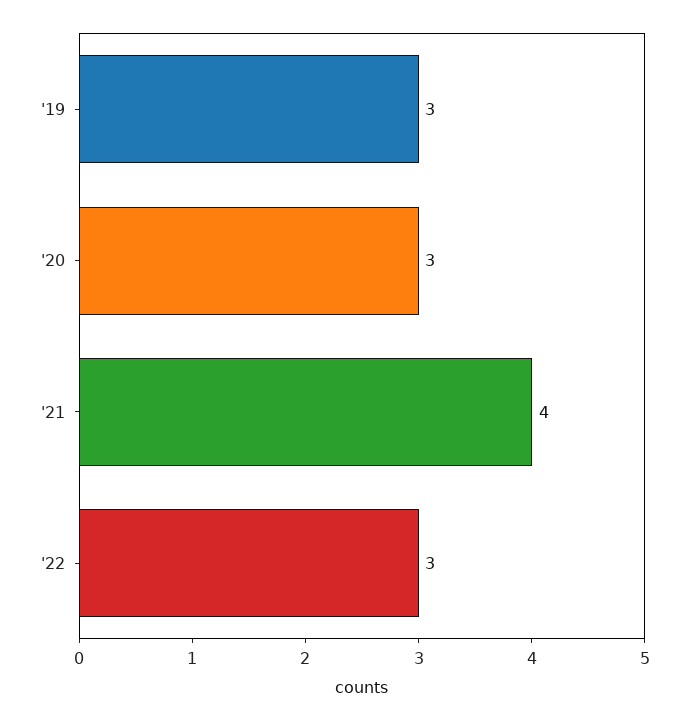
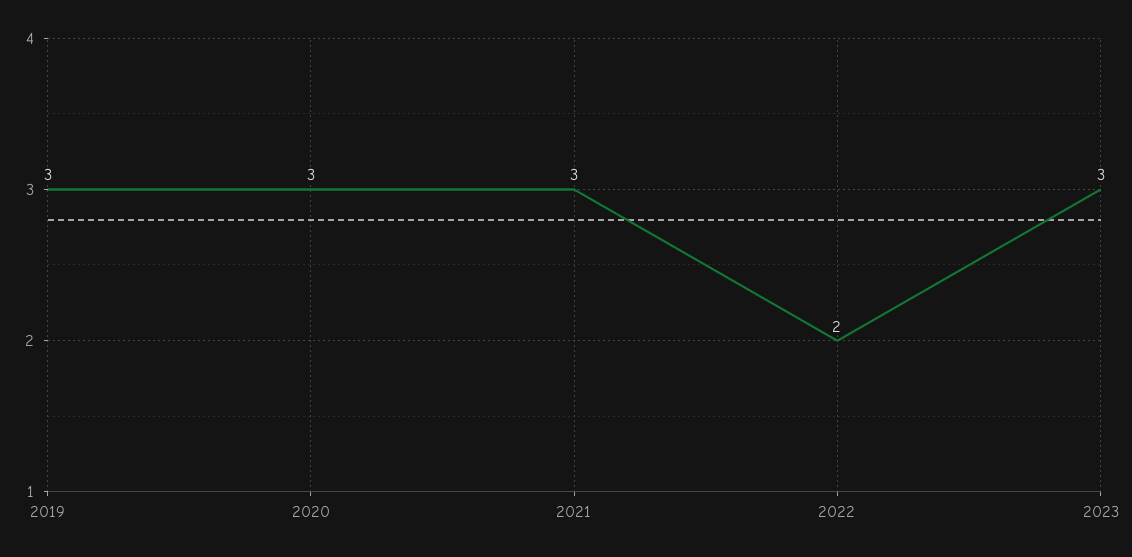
'21: 4 -> 3
'22: 3 -> 2
2023: none -> 3

